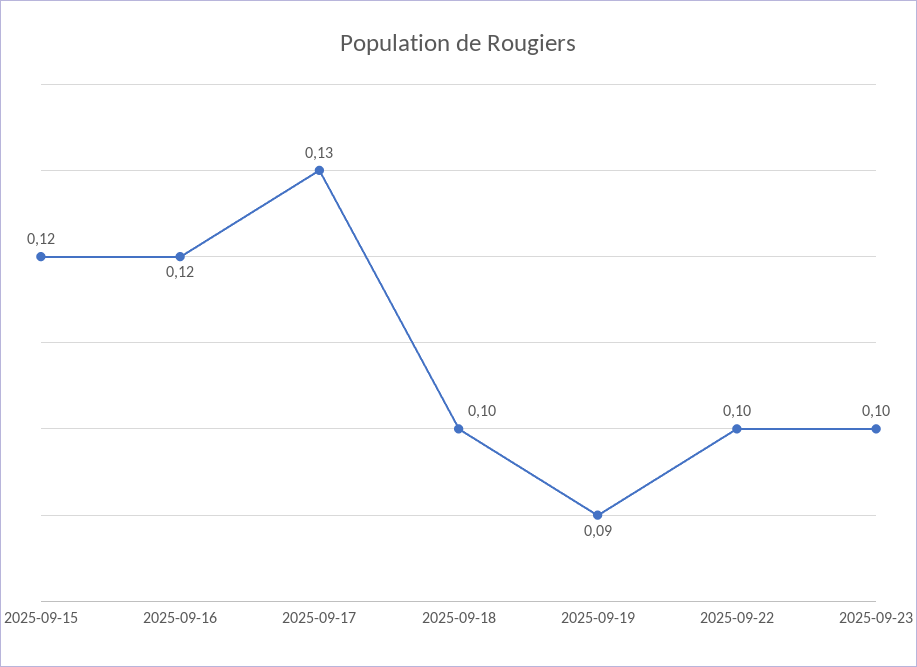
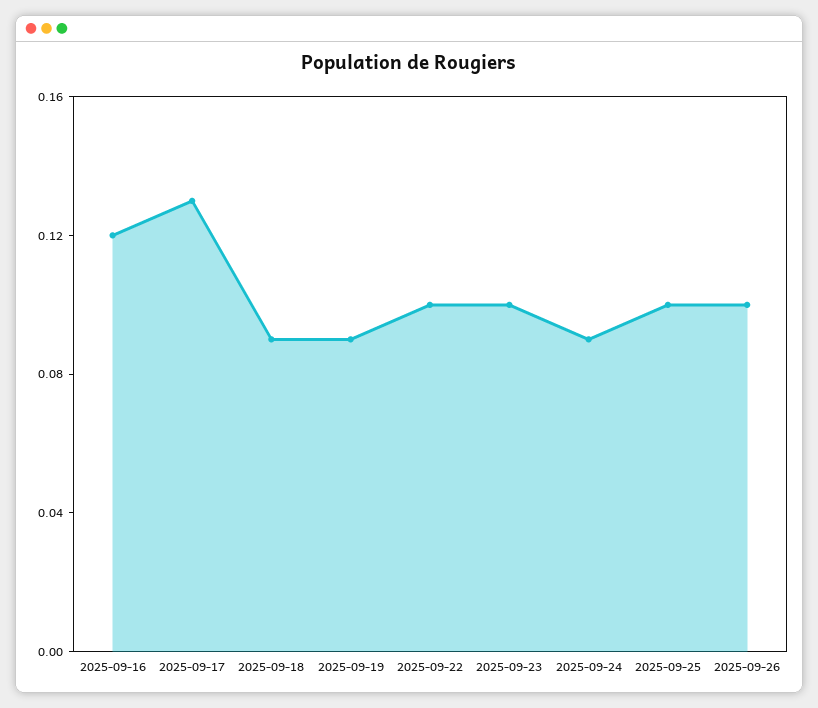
2025-09-15: 0.12 -> none
2025-09-18: 0.1 -> 0.09
2025-09-24: none -> 0.09
2025-09-25: none -> 0.1
2025-09-26: none -> 0.1

